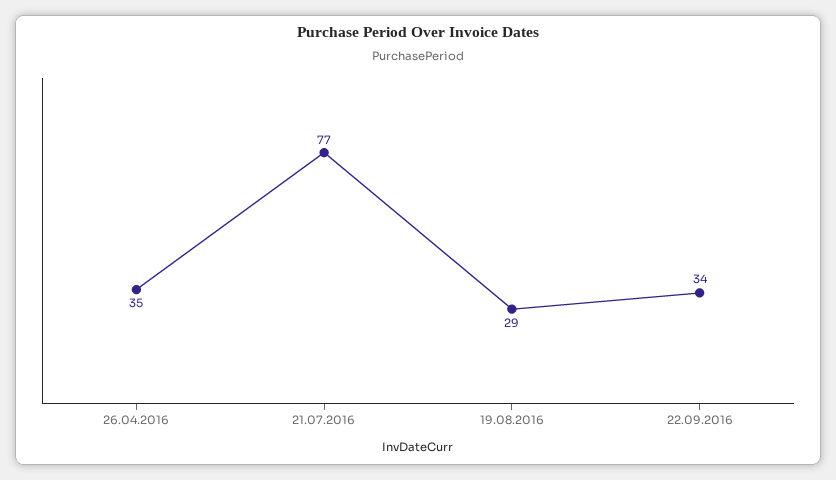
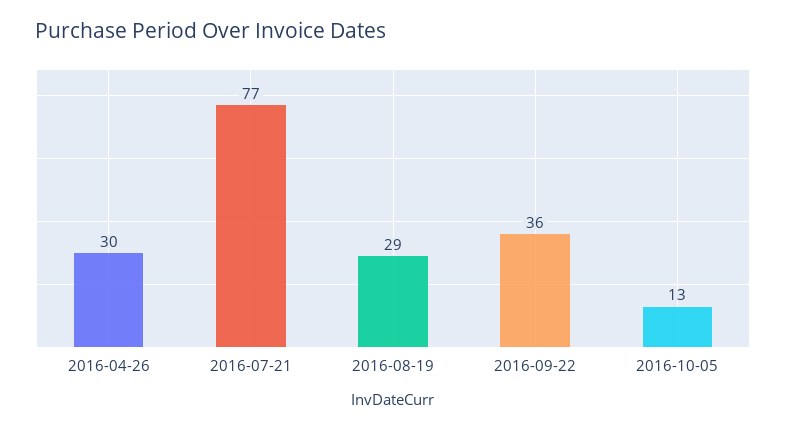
26.04.2016: 35 -> 30
22.09.2016: 34 -> 36
2016-10-05: none -> 13

